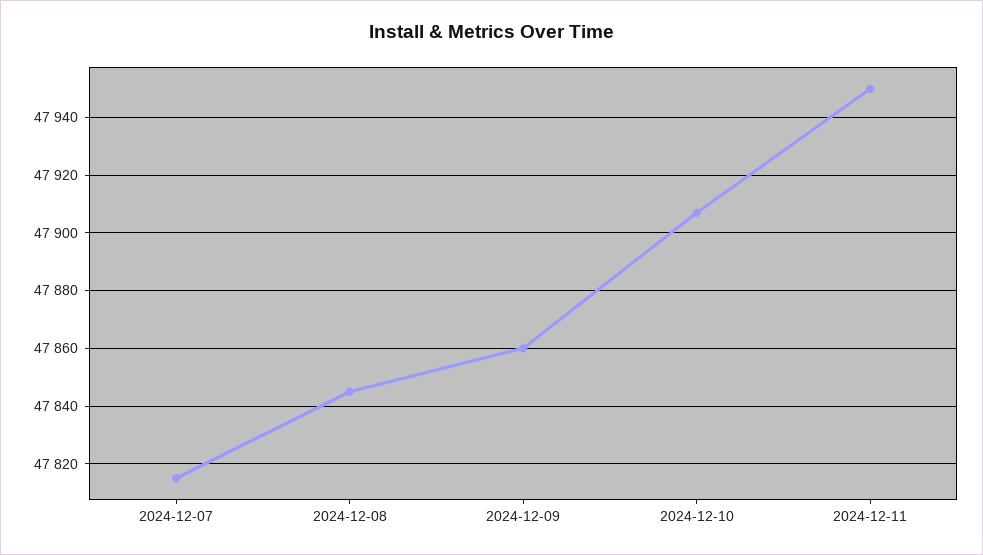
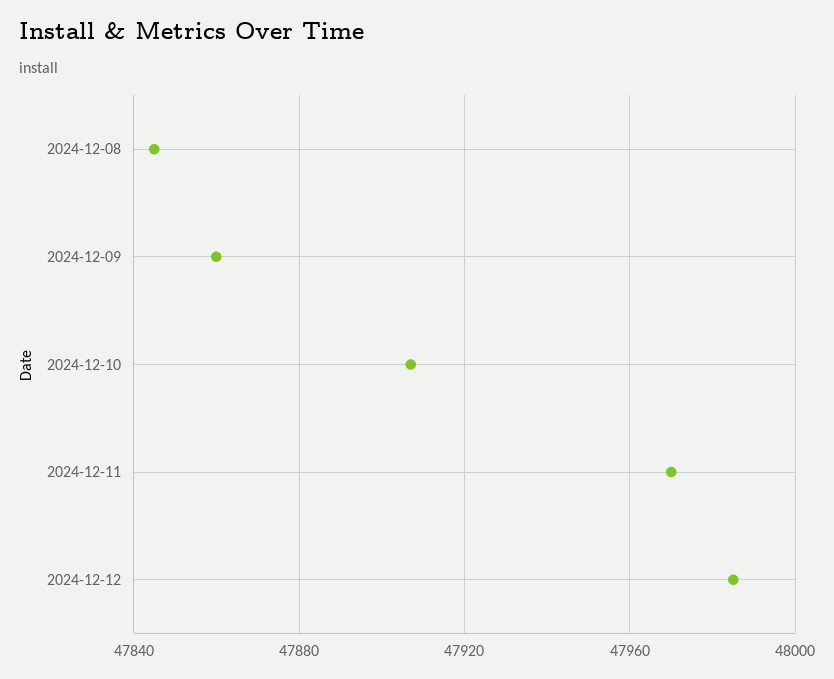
2024-12-07: 47815 -> none
2024-12-11: 47950 -> 47970
2024-12-12: none -> 47985

